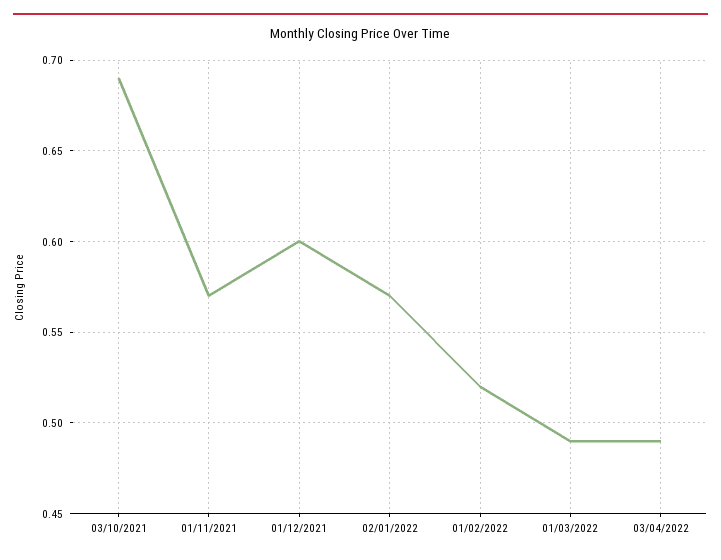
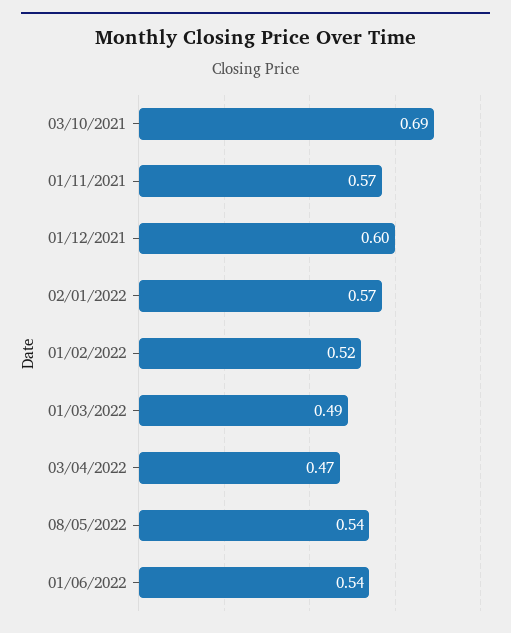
03/04/2022: 0.49 -> 0.47
08/05/2022: none -> 0.54
01/06/2022: none -> 0.54

